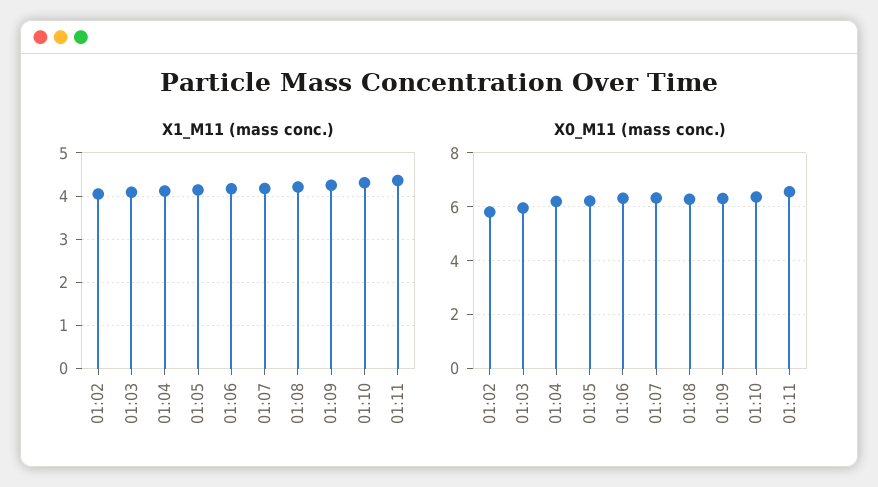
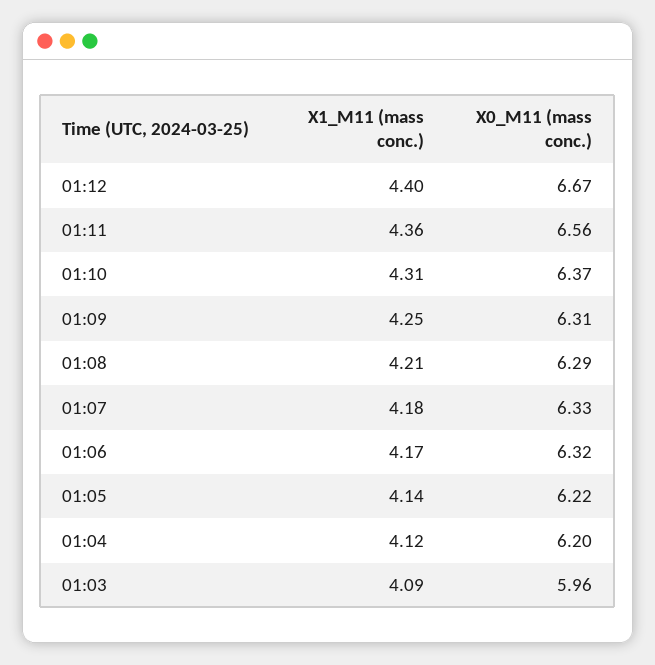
X1_M11 (mass conc.), 01:02: 4 -> none
X0_M11 (mass conc.), 01:02: 5.75 -> none
X1_M11 (mass conc.), 01:12: none -> 4.4
X0_M11 (mass conc.), 01:12: none -> 6.67

